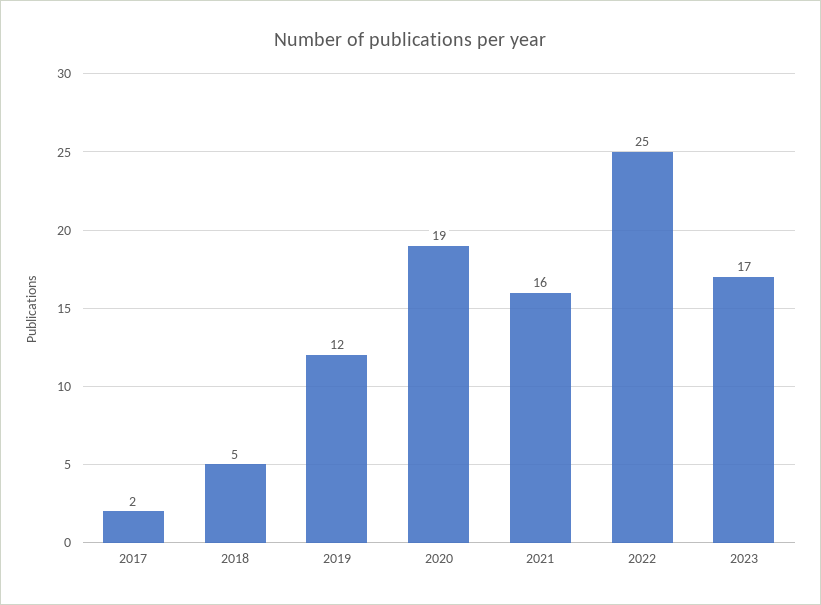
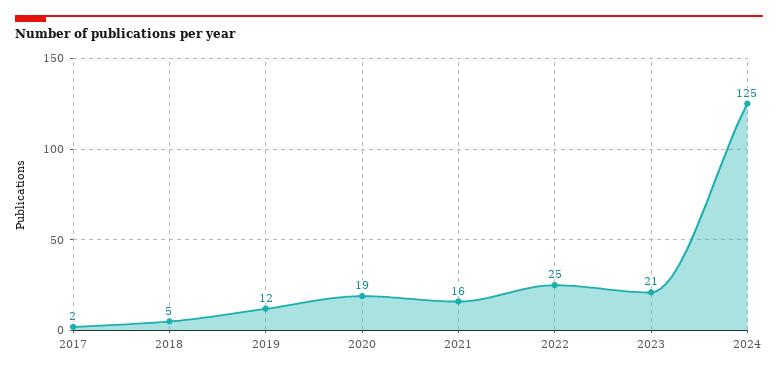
2023: 17 -> 21
2024: none -> 125

